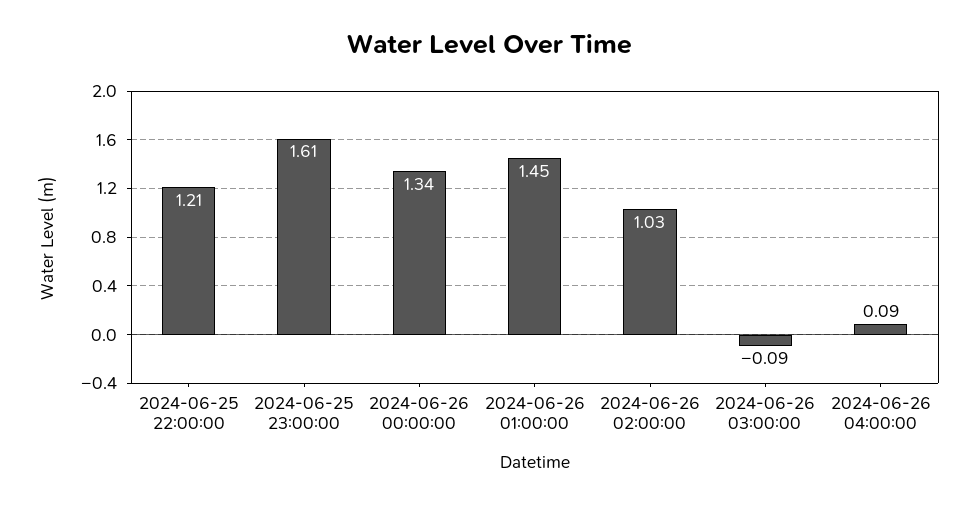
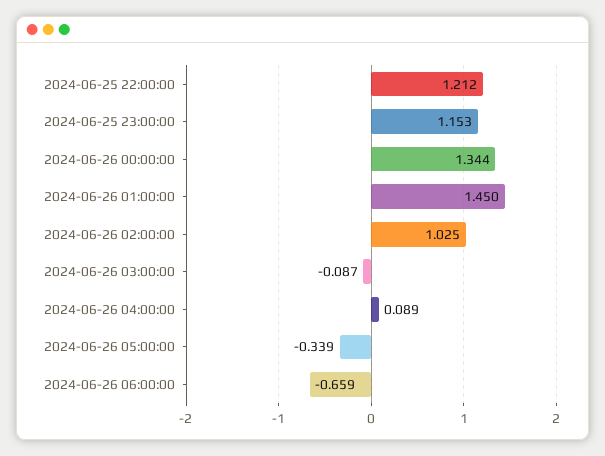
2024-06-25 23:00:00: 1.61 -> 1.153
2024-06-26 05:00:00: none -> -0.339
2024-06-26 06:00:00: none -> -0.659

